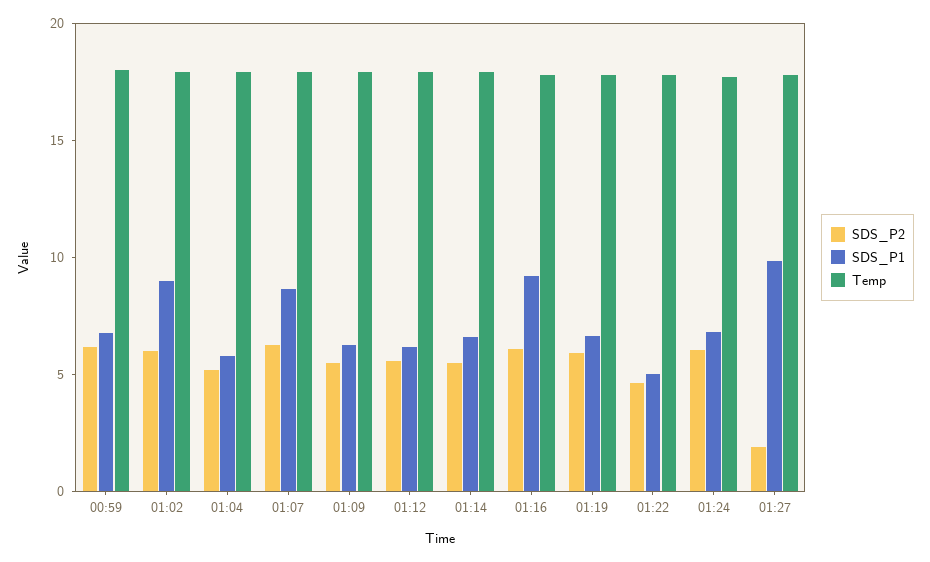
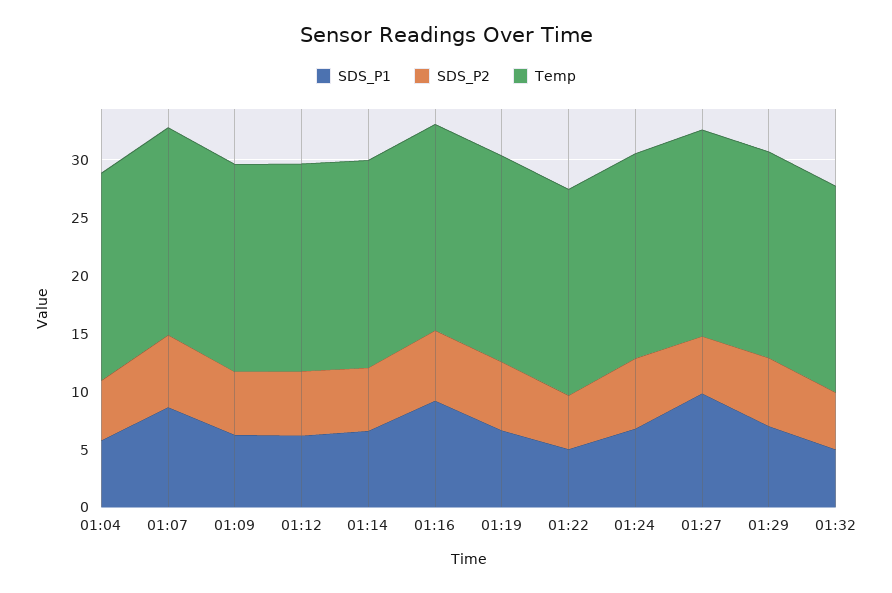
SDS_P2, 00:59: 6 -> none
SDS_P1, 00:59: 7 -> none
Temp, 00:59: 18 -> none
SDS_P2, 01:02: 6 -> none
SDS_P1, 01:02: 9 -> none
Temp, 01:02: 18 -> none
SDS_P2, 01:27: 2 -> 5
SDS_P1, 01:29: none -> 7
SDS_P2, 01:29: none -> 6
Temp, 01:29: none -> 18
SDS_P1, 01:32: none -> 5
SDS_P2, 01:32: none -> 5
Temp, 01:32: none -> 18

